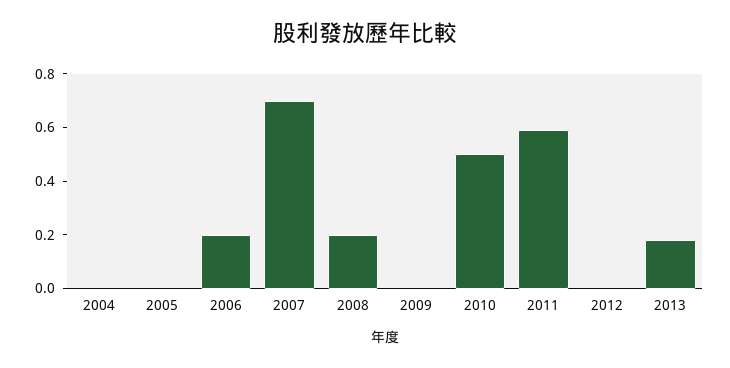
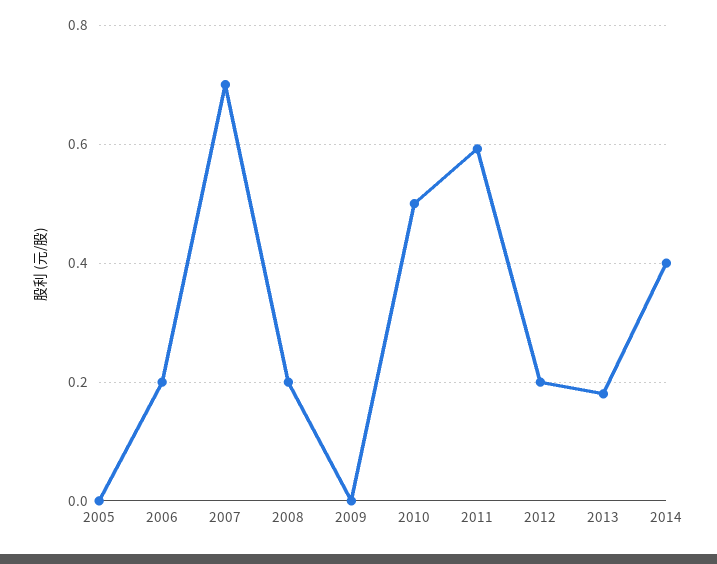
2004: 0 -> none
2012: 0 -> 0.2
2014: none -> 0.4

